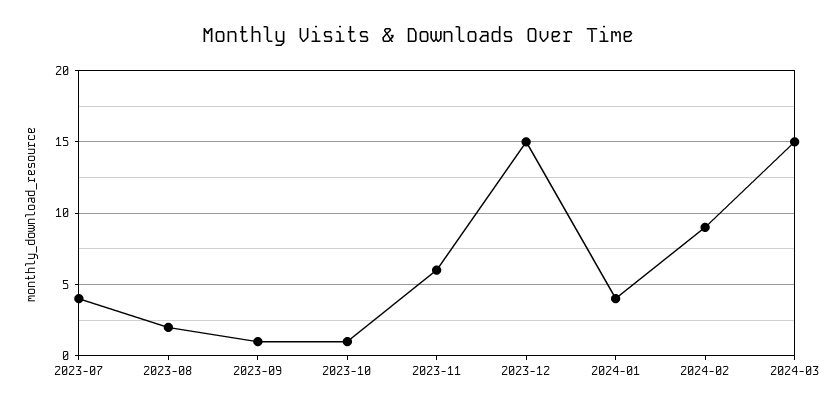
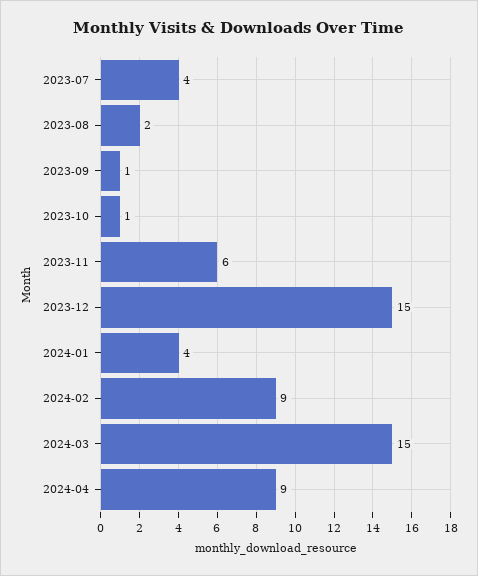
2024-04: none -> 9

